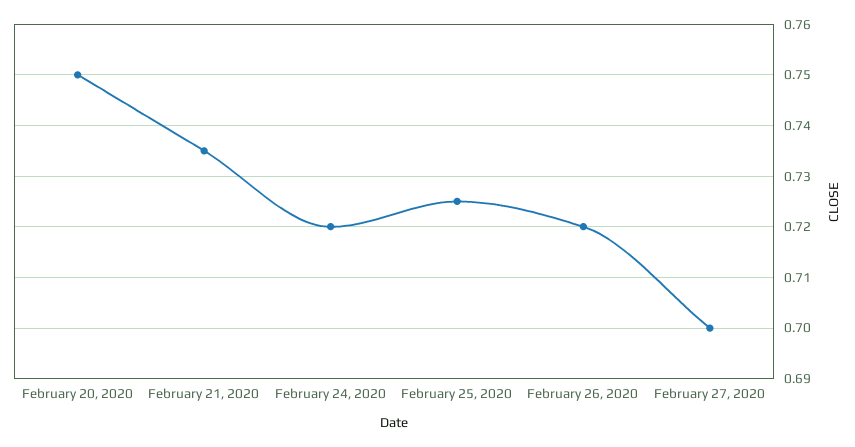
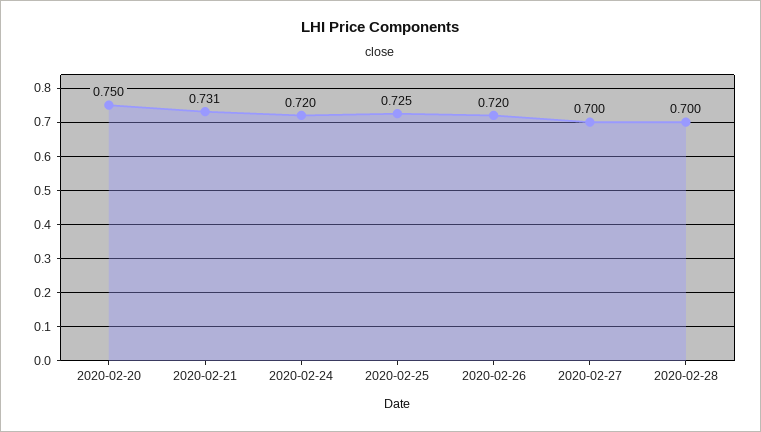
February 21, 2020: 0.735 -> 0.731
2020-02-28: none -> 0.7

